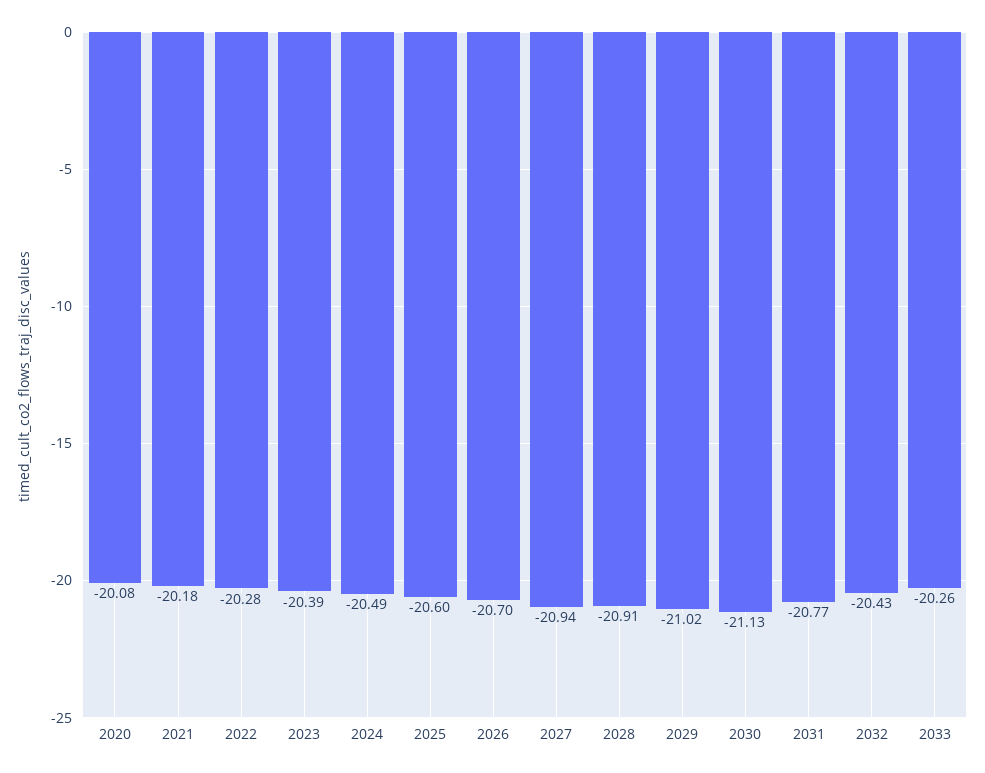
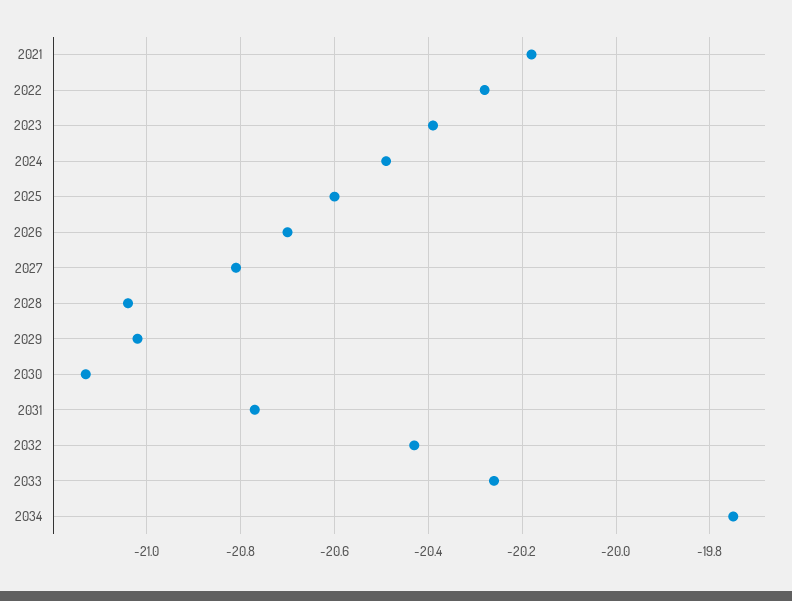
2020: -20.08 -> none
2027: -20.94 -> -20.8
2028: -20.91 -> -21.05
2034: none -> -19.75

